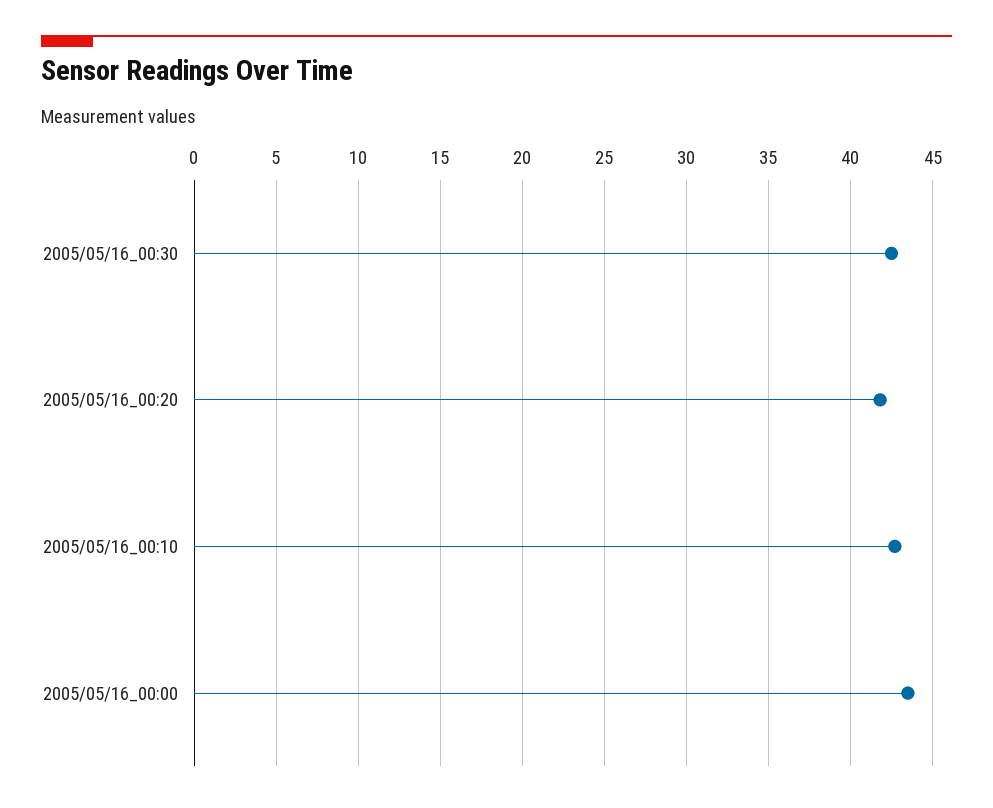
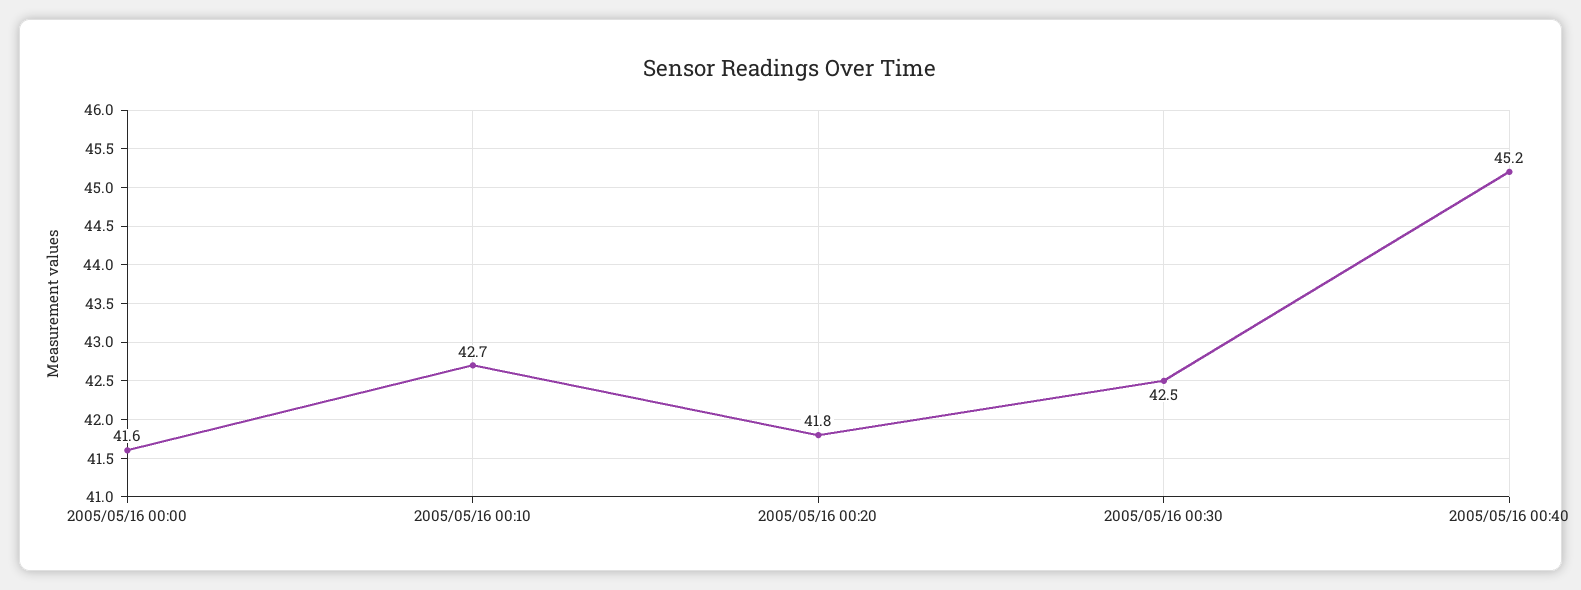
2005/05/16_00:00: 43.5 -> 41.6
2005/05/16 00:40: none -> 45.2

